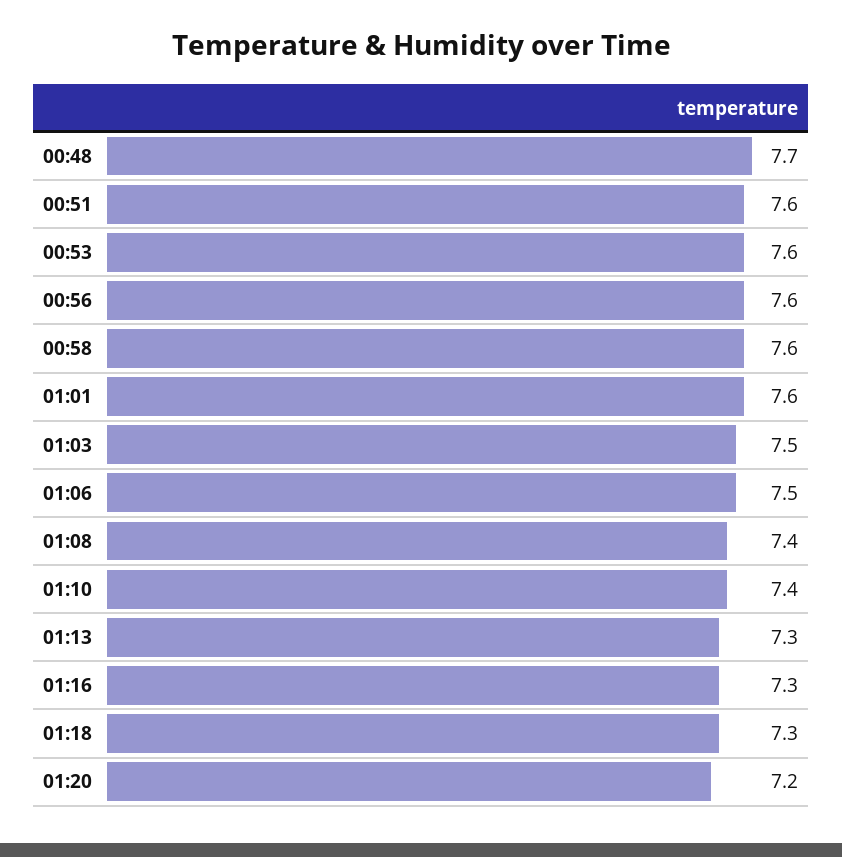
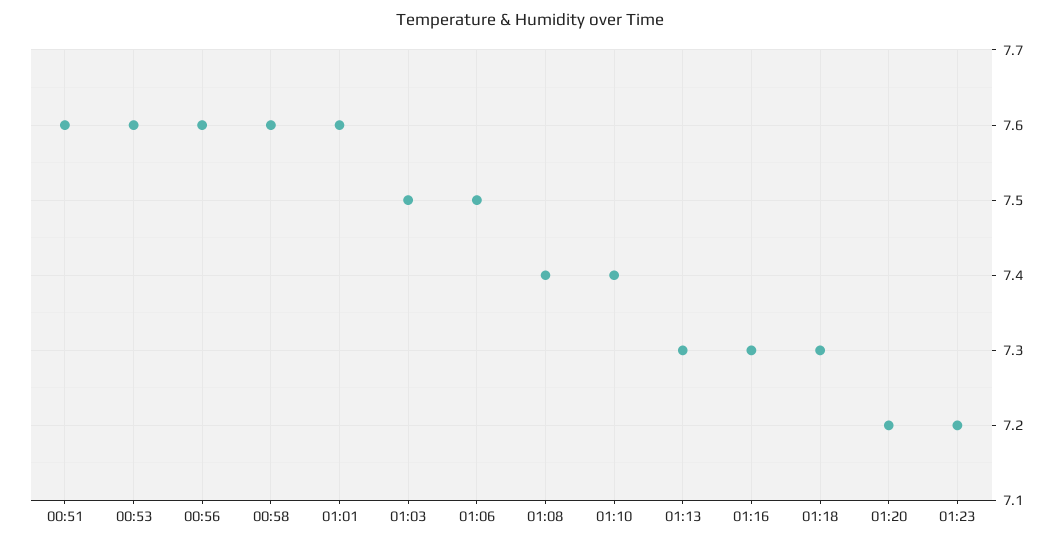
00:48: 7.7 -> none
01:23: none -> 7.2

